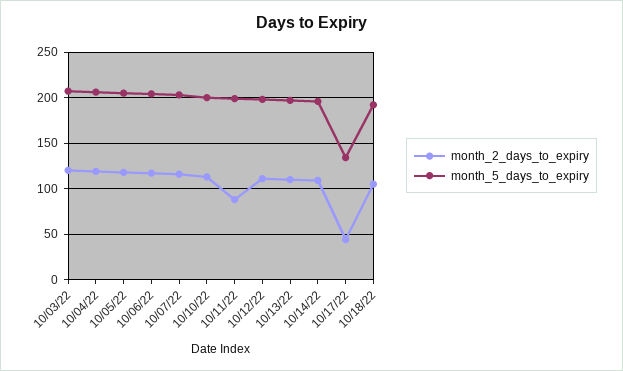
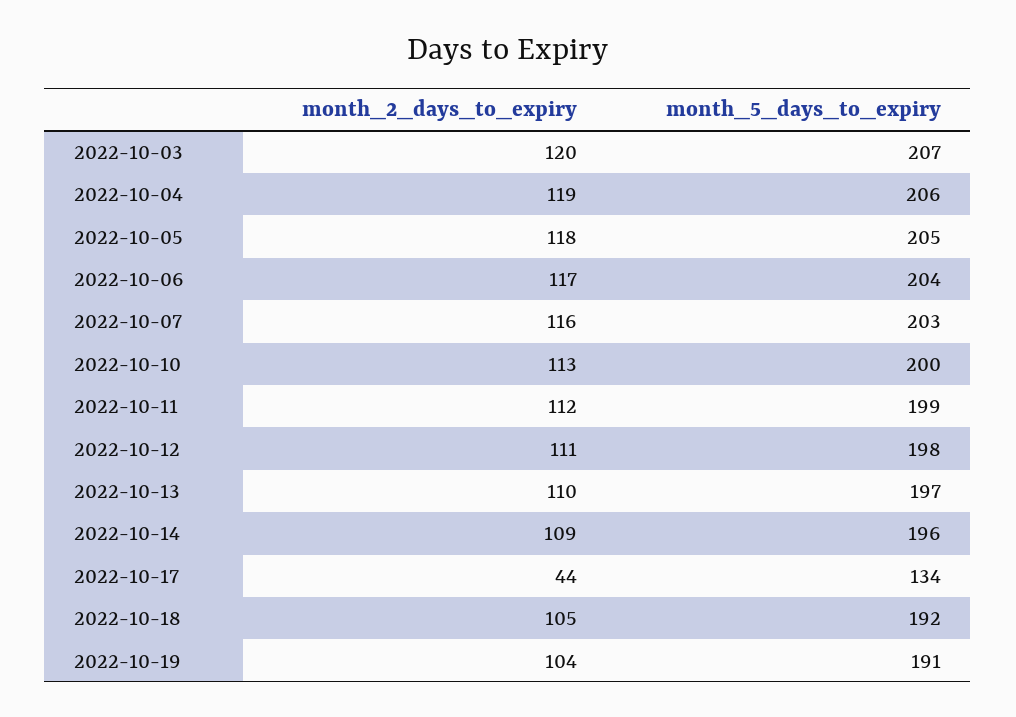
month_2_days_to_expiry, 10/11/22: 90 -> 112
month_2_days_to_expiry, 2022-10-19: none -> 104
month_5_days_to_expiry, 2022-10-19: none -> 191

